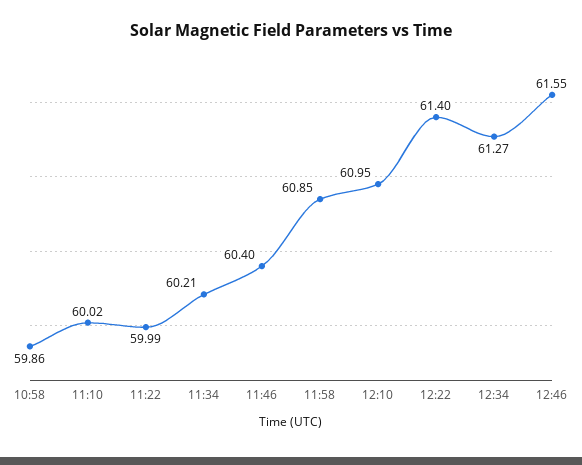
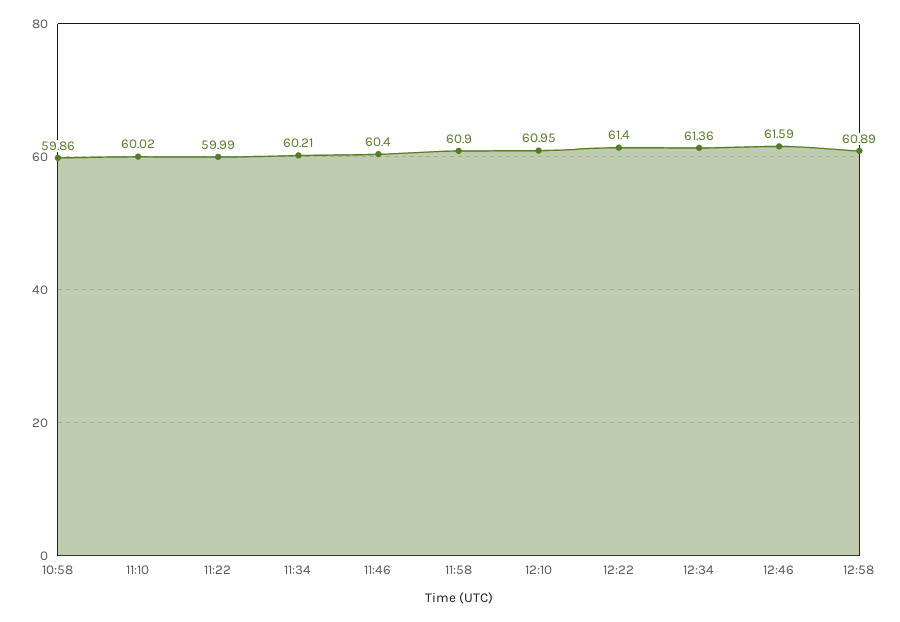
11:58: 60.85 -> 60.9
12:34: 61.27 -> 61.36
12:46: 61.55 -> 61.59
12:58: none -> 60.89

